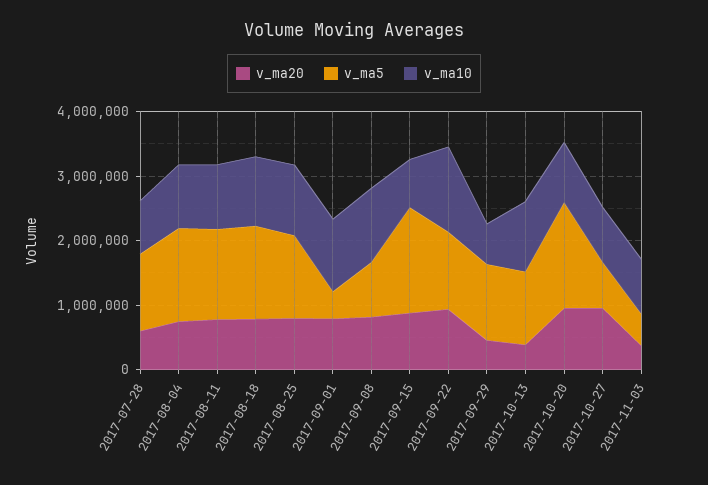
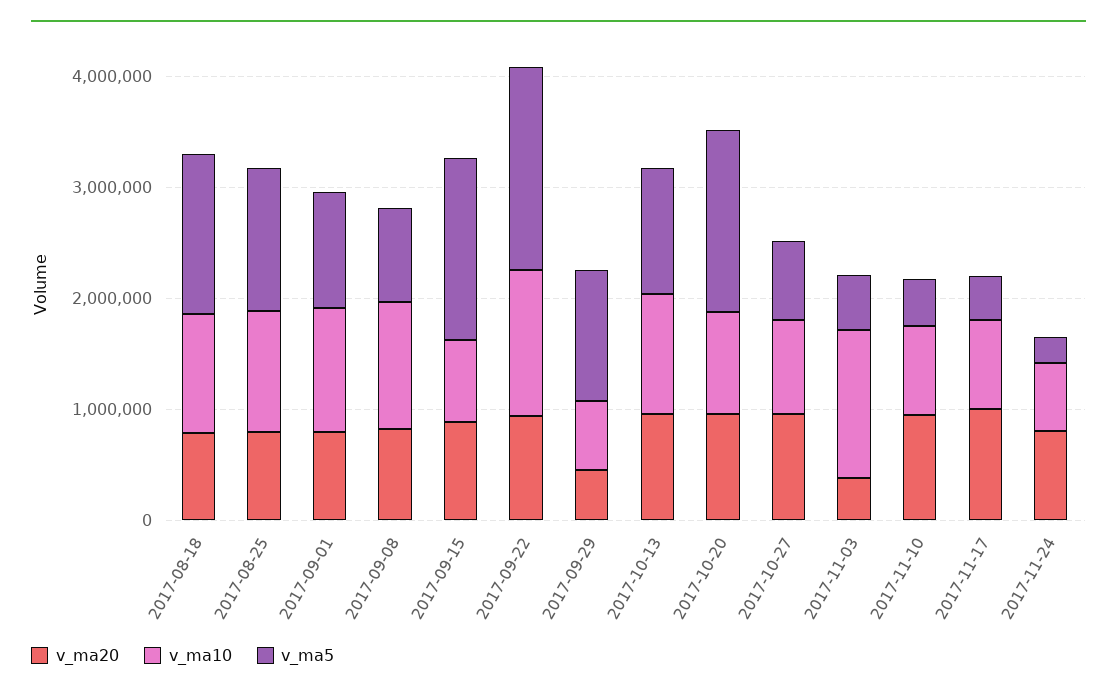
v_ma20, 2017-07-28: 600000 -> none
v_ma5, 2017-07-28: 1200000 -> none
v_ma10, 2017-07-28: 800000 -> none
v_ma20, 2017-08-04: 800000 -> none
v_ma5, 2017-08-04: 1400000 -> none
v_ma10, 2017-08-04: 1000000 -> none
v_ma20, 2017-08-11: 800000 -> none
v_ma5, 2017-08-11: 1400000 -> none
v_ma10, 2017-08-11: 1000000 -> none
v_ma5, 2017-09-01: 400000 -> 1000000
v_ma5, 2017-09-22: 1200000 -> 1800000
v_ma20, 2017-10-13: 400000 -> 1000000
v_ma10, 2017-11-03: 800000 -> 1400000
v_ma20, 2017-11-10: none -> 1000000
v_ma10, 2017-11-10: none -> 800000
v_ma5, 2017-11-10: none -> 400000
v_ma20, 2017-11-17: none -> 1000000
v_ma10, 2017-11-17: none -> 800000
v_ma5, 2017-11-17: none -> 400000
v_ma20, 2017-11-24: none -> 800000
v_ma10, 2017-11-24: none -> 600000
v_ma5, 2017-11-24: none -> 200000

